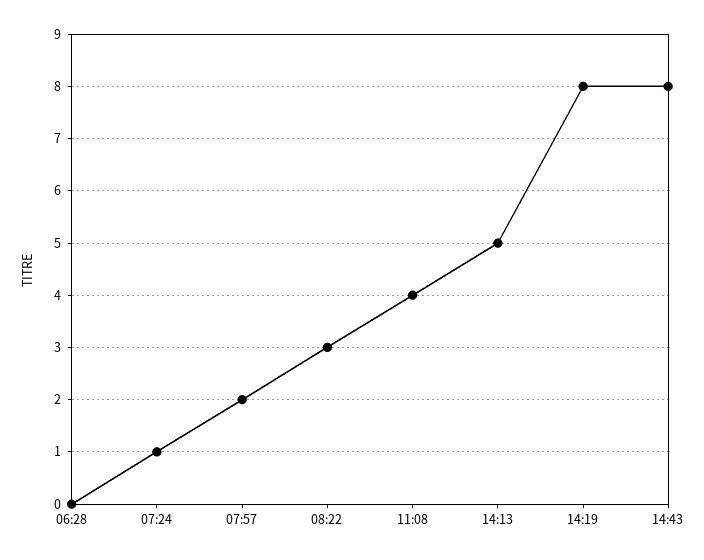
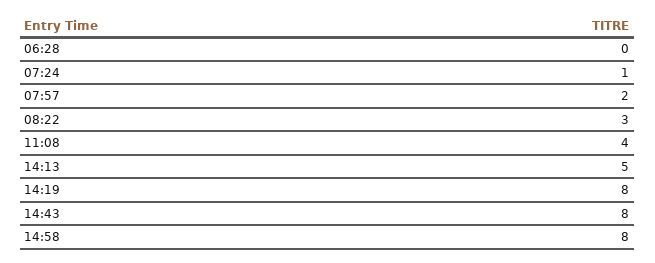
14:58: none -> 8

